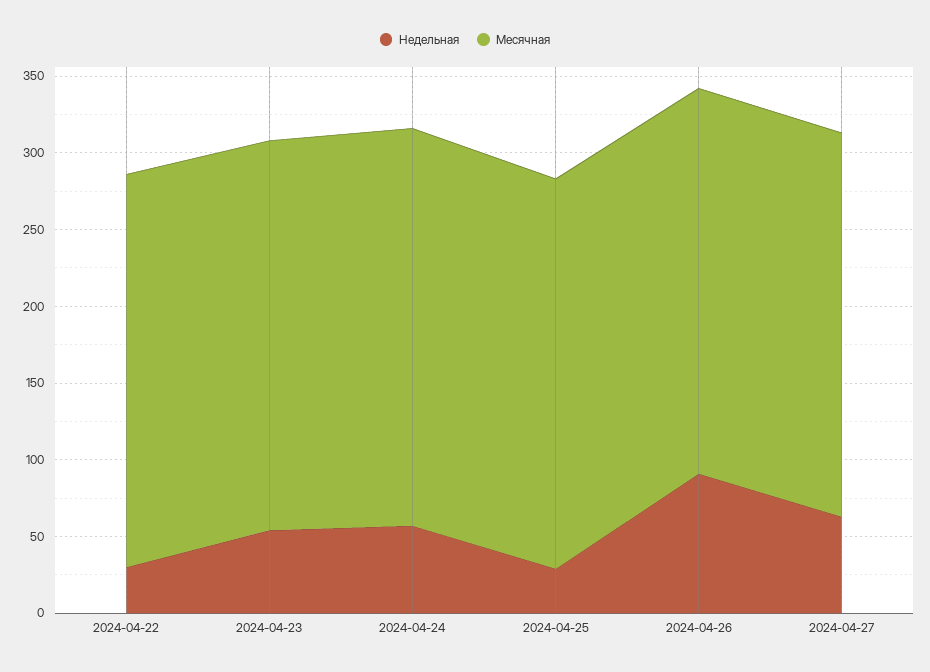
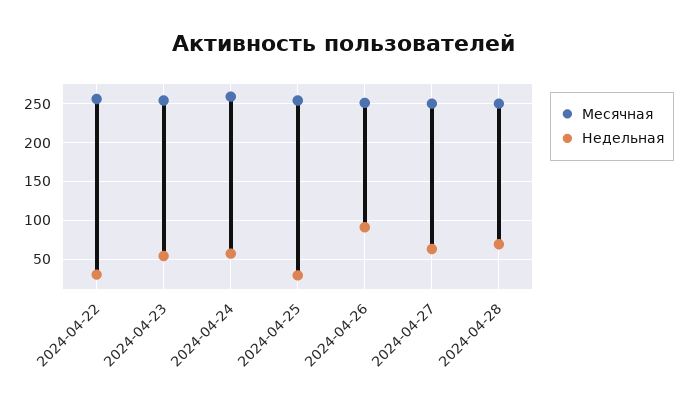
Месячная, 2024-04-28: none -> 250
Недельная, 2024-04-28: none -> 70

